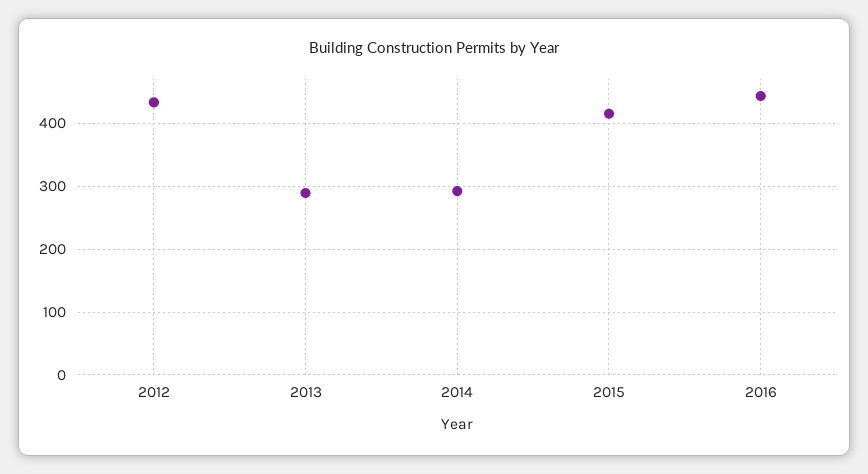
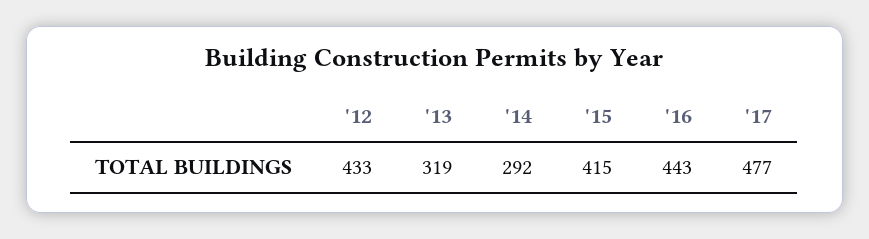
2013: 290 -> 319
'17: none -> 477

